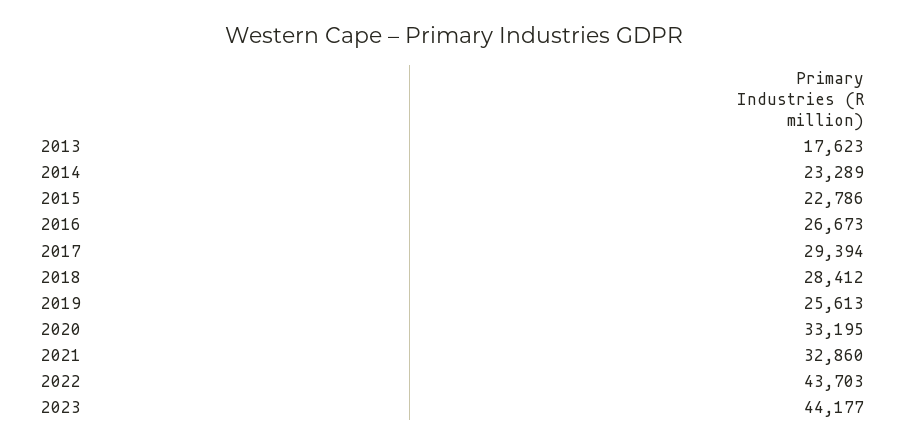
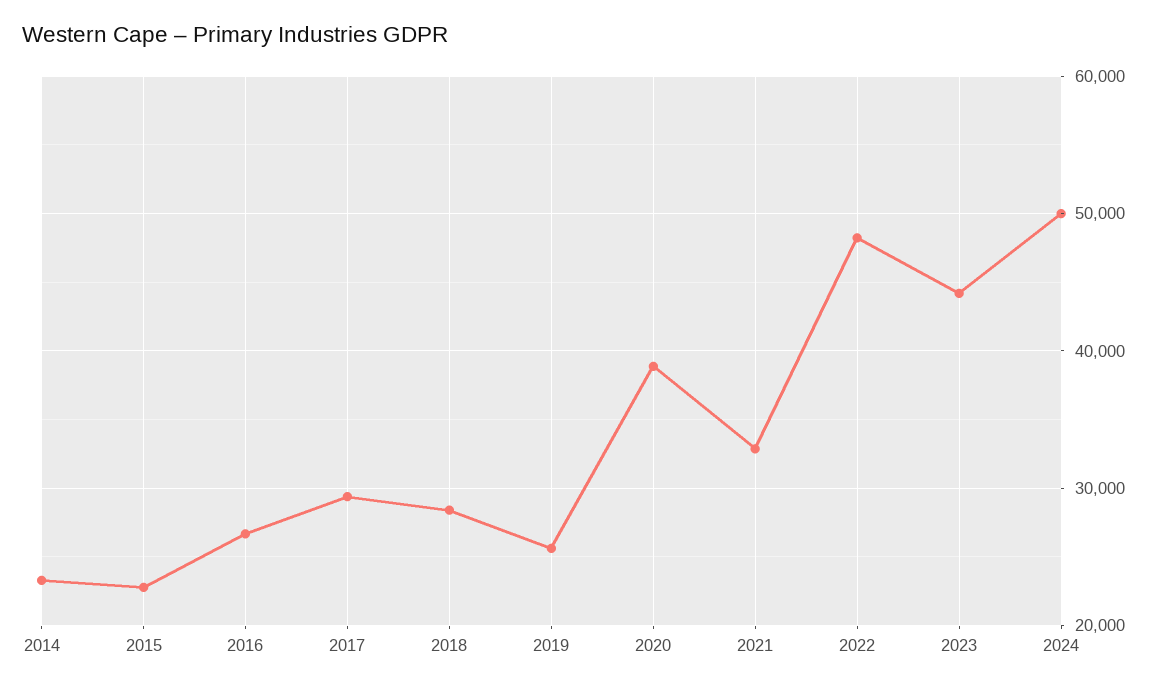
2013: 17623 -> none
2020: 33195 -> 39000
2022: 43703 -> 48000
2024: none -> 50000

